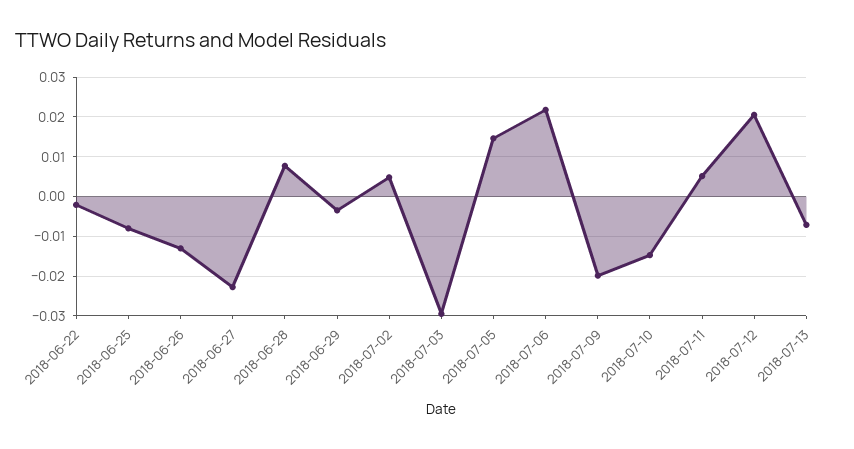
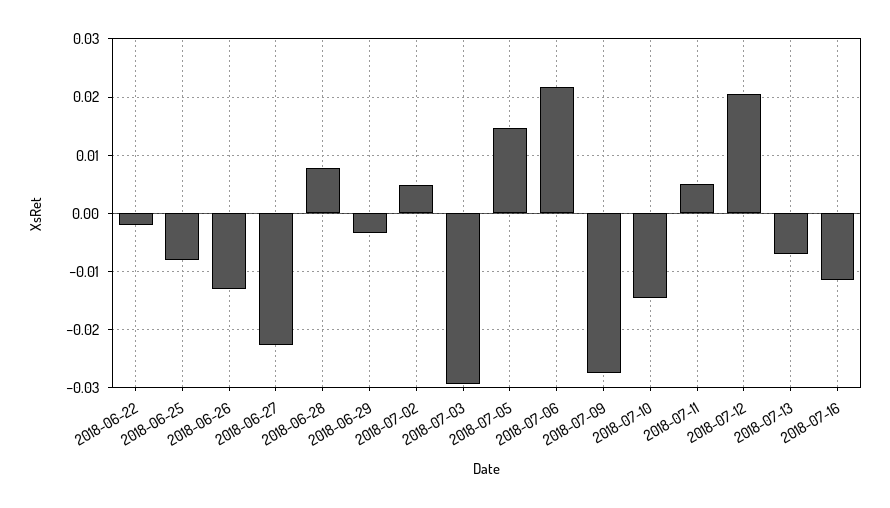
2018-07-09: -0.02 -> -0.028
2018-07-16: none -> -0.012

